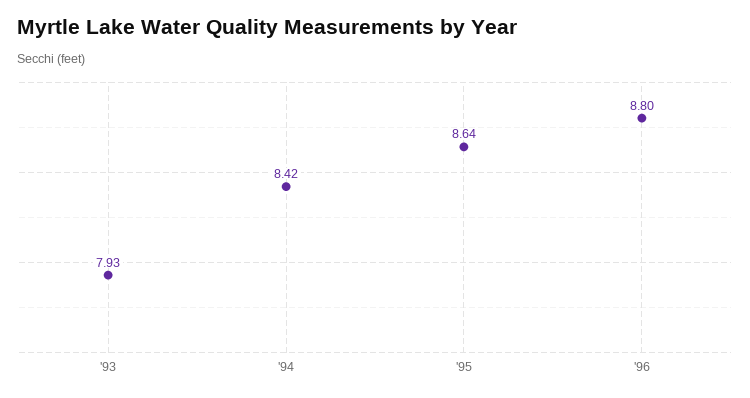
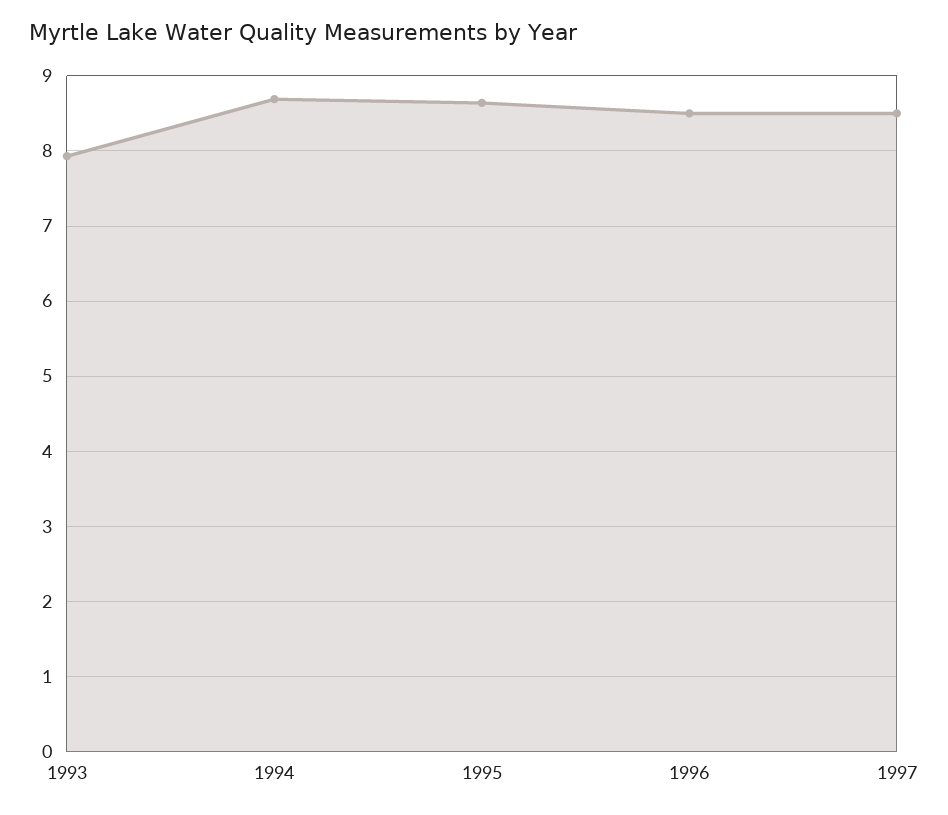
'94: 8.42 -> 8.7
'96: 8.8 -> 8.5
1997: none -> 8.5

